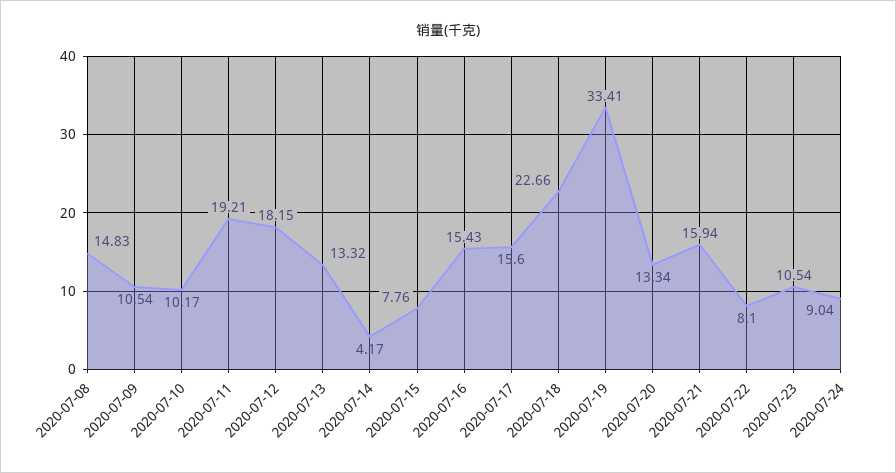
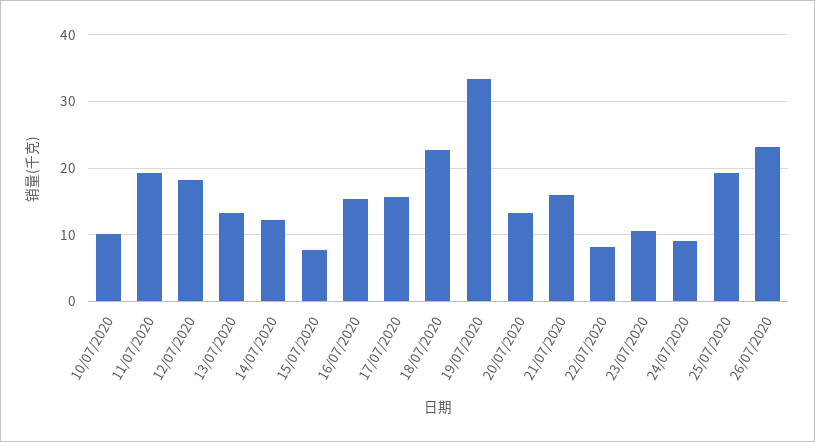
2020-07-08: 14.83 -> none
2020-07-09: 10.54 -> none
2020-07-14: 4.17 -> 12
25/07/2020: none -> 19
26/07/2020: none -> 23

